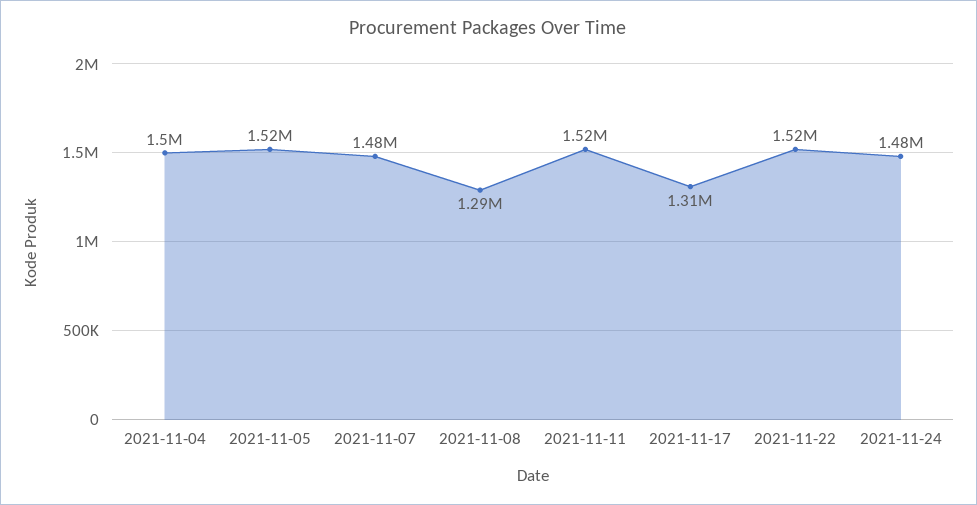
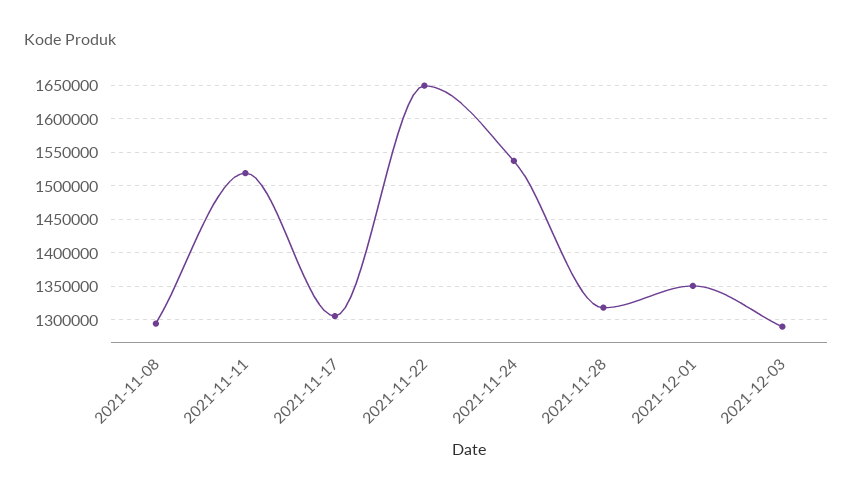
2021-11-04: 1500000 -> none
2021-11-05: 1520000 -> none
2021-11-07: 1480000 -> none
2021-11-22: 1520000 -> 1650000
2021-11-24: 1480000 -> 1540000
2021-11-28: none -> 1320000
2021-12-01: none -> 1350000
2021-12-03: none -> 1290000

